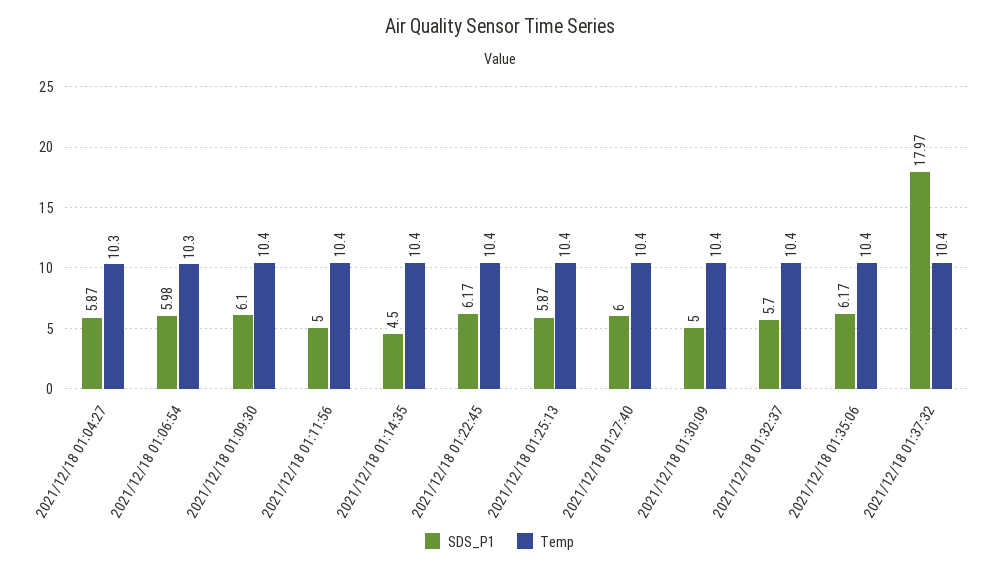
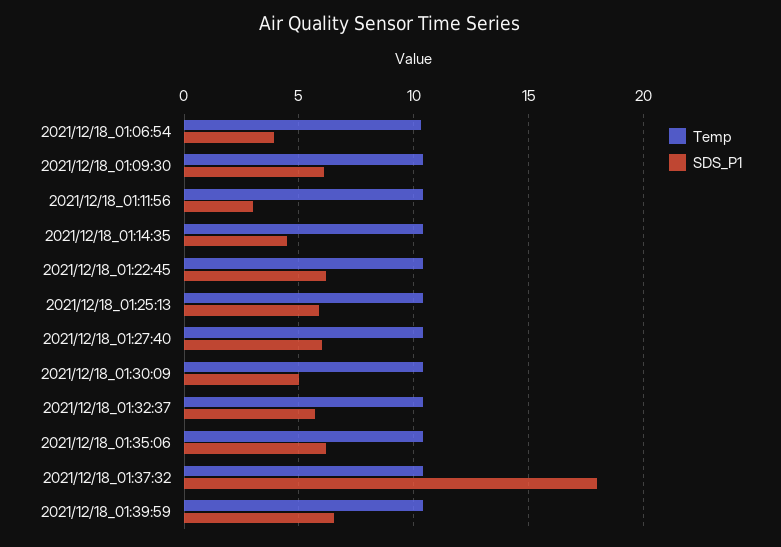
SDS_P1, 2021/12/18 01:04:27: 5.87 -> none
Temp, 2021/12/18 01:04:27: 10.3 -> none
SDS_P1, 2021/12/18 01:06:54: 5.98 -> 4
SDS_P1, 2021/12/18 01:11:56: 5 -> 3
Temp, 2021/12/18_01:39:59: none -> 10.5
SDS_P1, 2021/12/18_01:39:59: none -> 6.5

